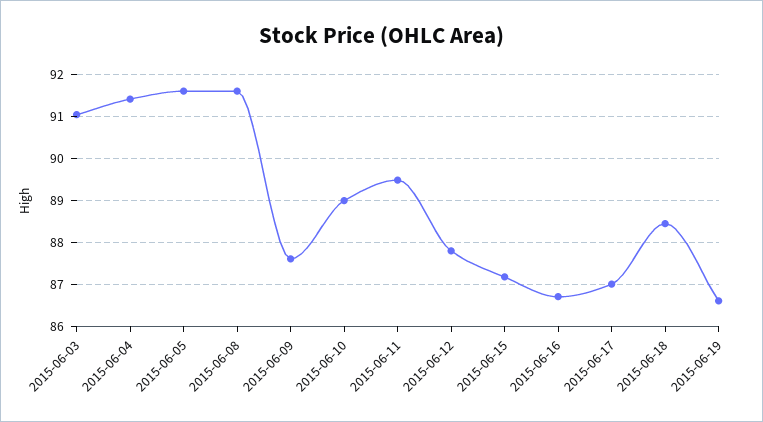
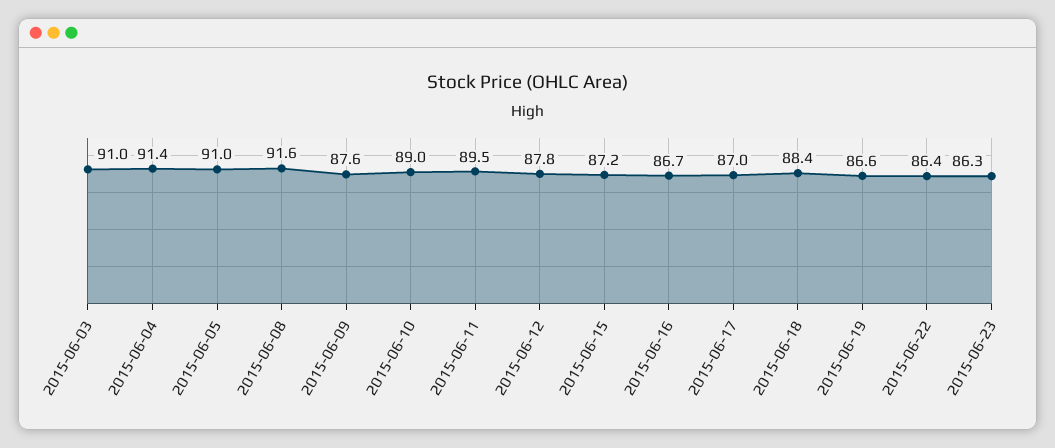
2015-06-05: 91.6 -> 91
2015-06-22: none -> 86.4
2015-06-23: none -> 86.3

